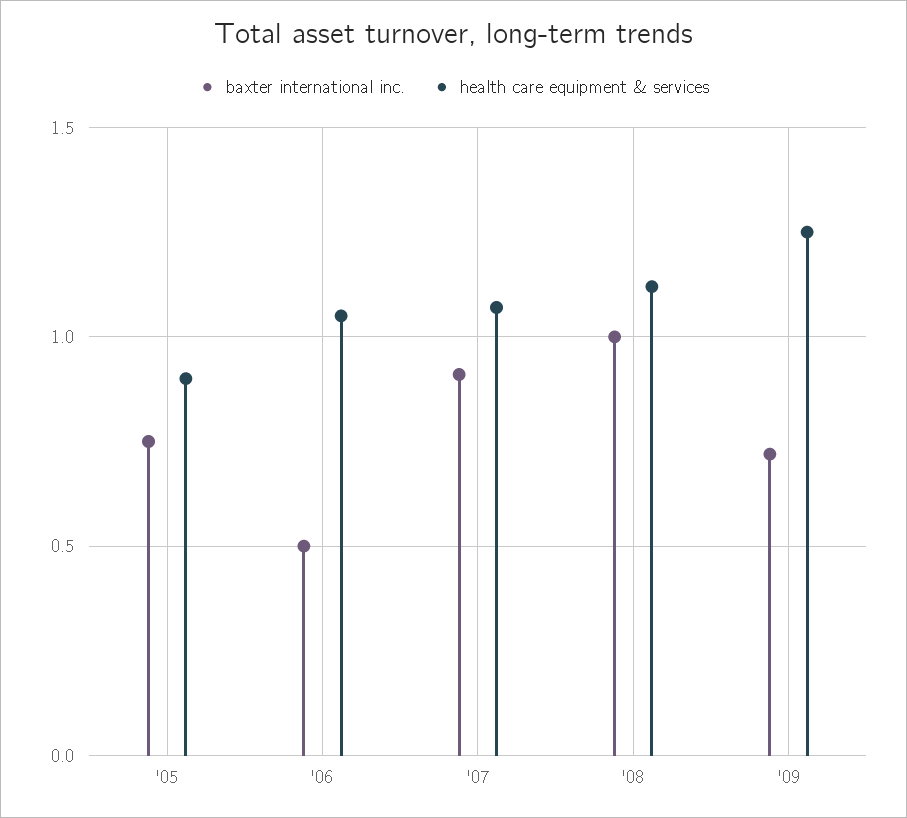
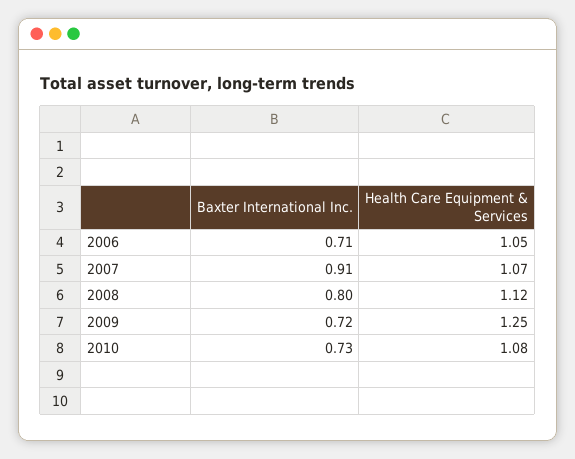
baxter international inc., '05: 0.75 -> none
health care equipment & services, '05: 0.9 -> none
baxter international inc., '06: 0.5 -> 0.71
baxter international inc., '08: 1 -> 0.8
baxter international inc., 2010: none -> 0.73
health care equipment & services, 2010: none -> 1.08

